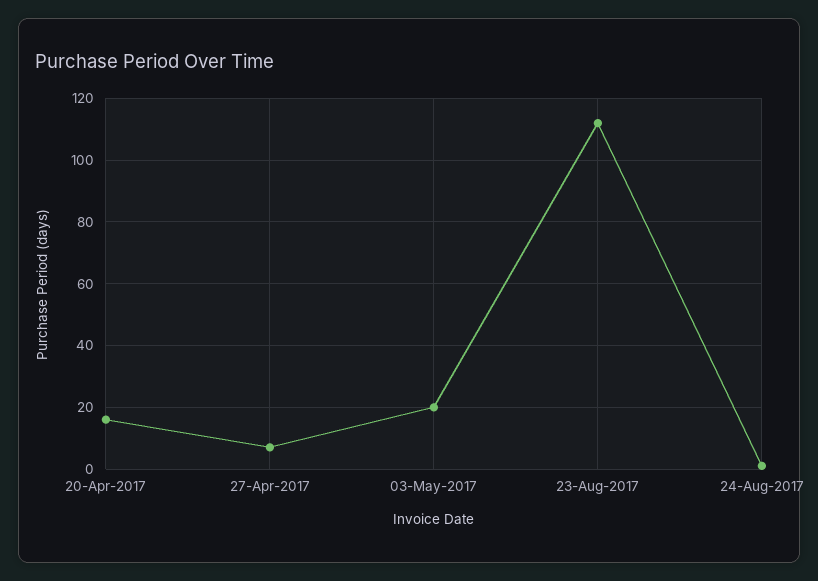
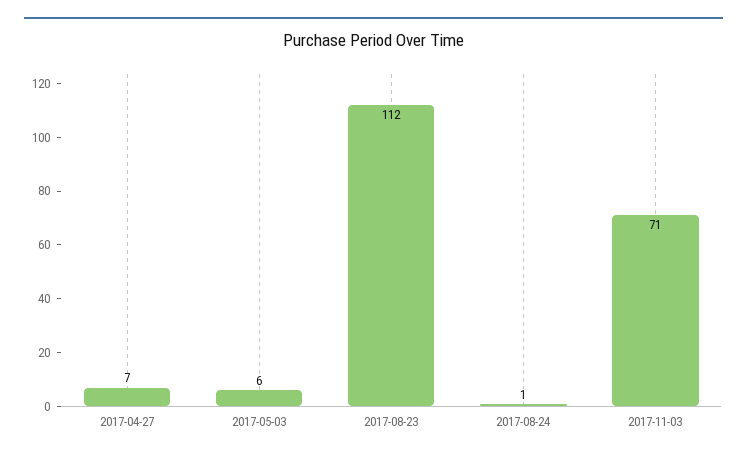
20-Apr-2017: 15 -> none
03-May-2017: 20 -> 6
2017-11-03: none -> 71

